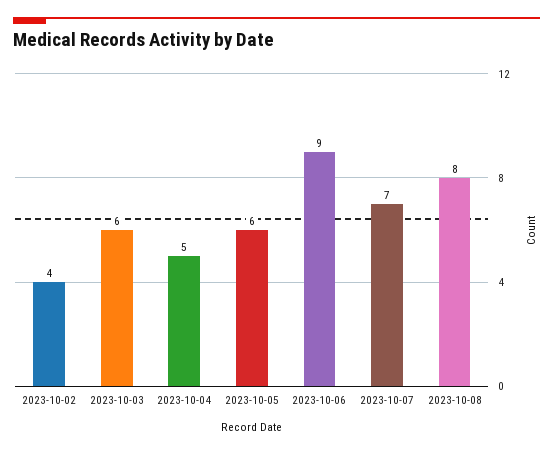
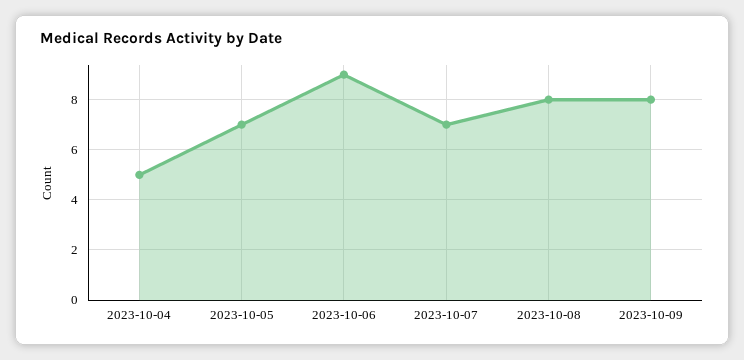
2023-10-02: 4 -> none
2023-10-03: 6 -> none
2023-10-05: 6 -> 7
2023-10-09: none -> 8

